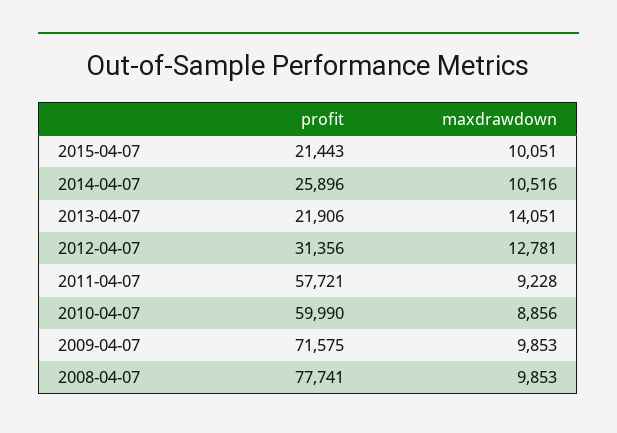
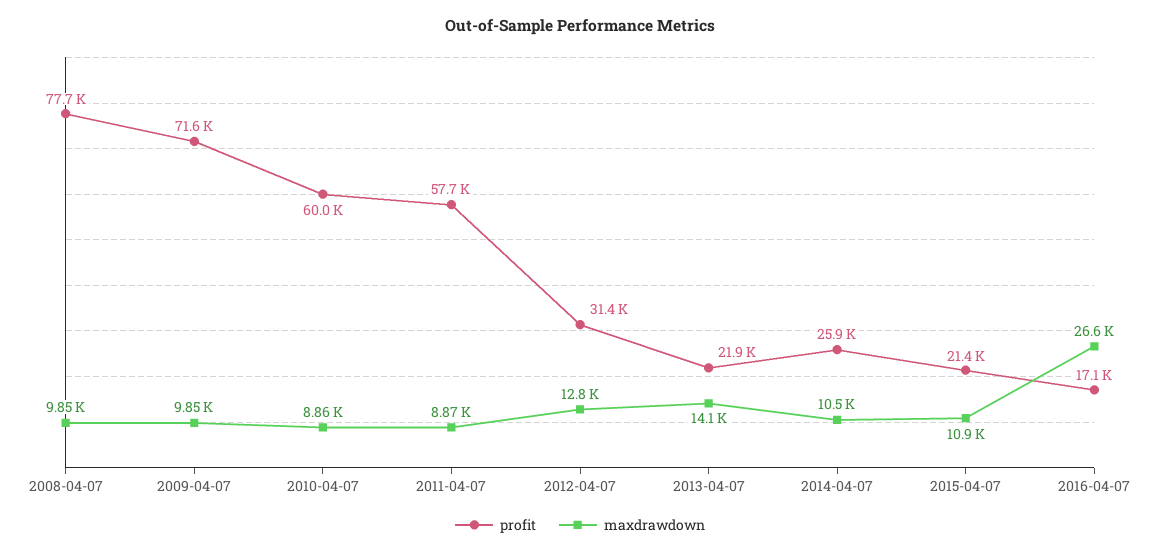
maxdrawdown, 2015-04-07: 10051 -> 10900
maxdrawdown, 2011-04-07: 9228 -> 8870
profit, 2016-04-07: none -> 17100
maxdrawdown, 2016-04-07: none -> 26600

